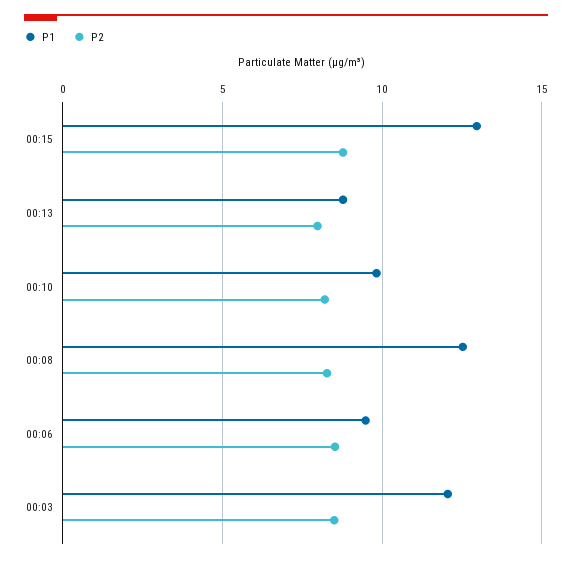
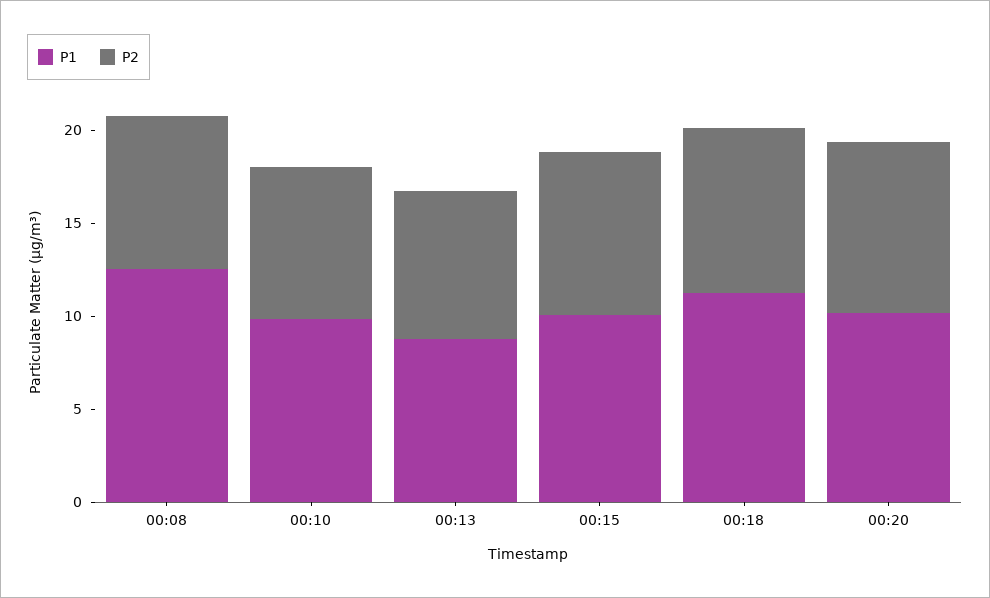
P1, 00:15: 13 -> 10
P1, 00:06: 9.5 -> none
P2, 00:06: 8.5 -> none
P1, 00:03: 12 -> none
P2, 00:03: 8.5 -> none
P1, 00:18: none -> 11
P2, 00:18: none -> 9
P1, 00:20: none -> 10
P2, 00:20: none -> 9

